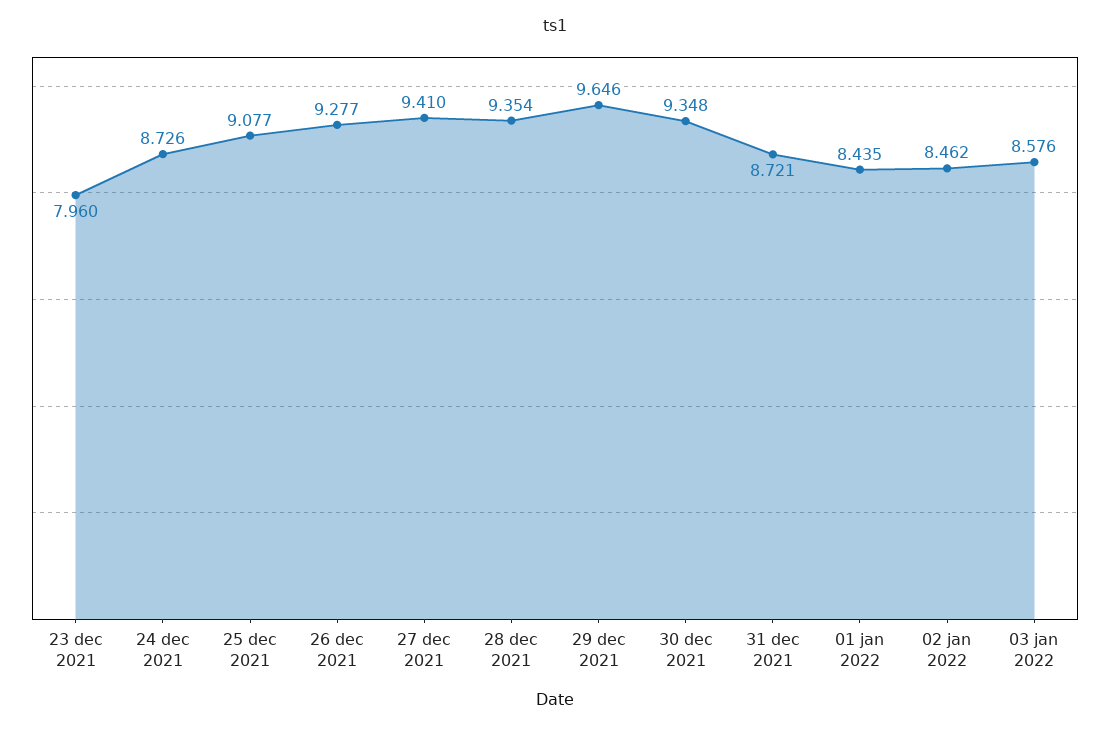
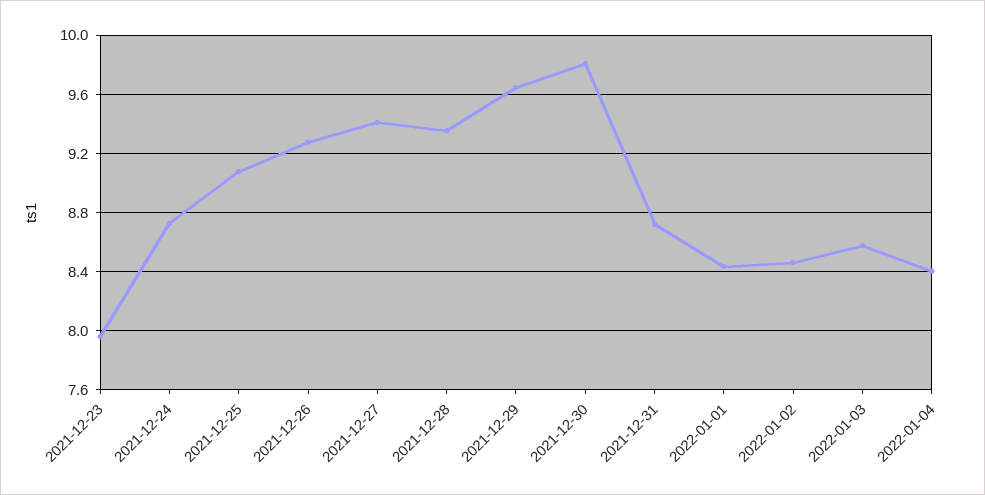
30 dec 2021: 9.348 -> 9.8
2022-01-04: none -> 8.4

